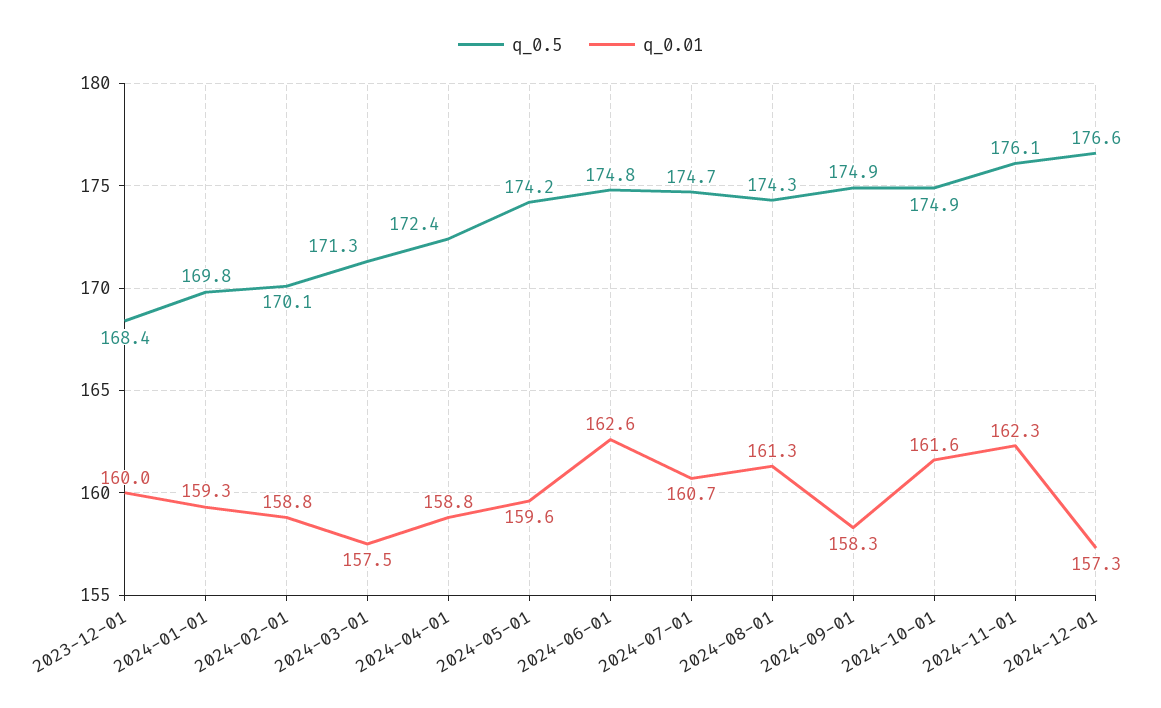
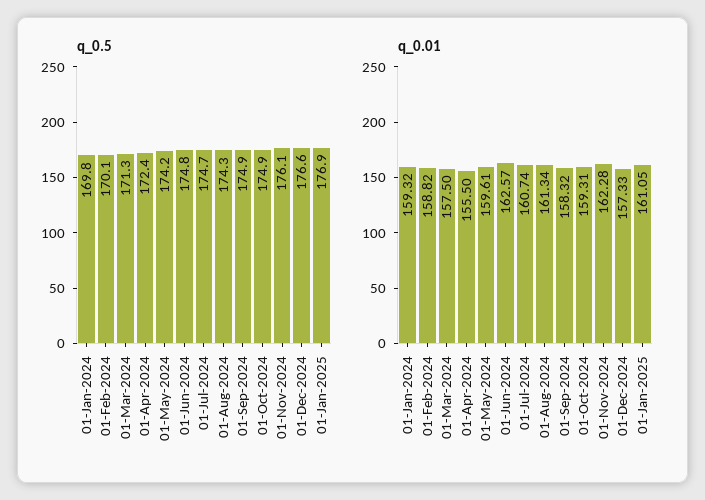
q_0.5, 2023-12-01: 168.4 -> none
q_0.01, 2023-12-01: 160 -> none
q_0.01, 2024-04-01: 158.8 -> 155.5
q_0.01, 2024-10-01: 161.6 -> 159.31
q_0.5, 01-Jan-2025: none -> 176.9
q_0.01, 01-Jan-2025: none -> 161.05

